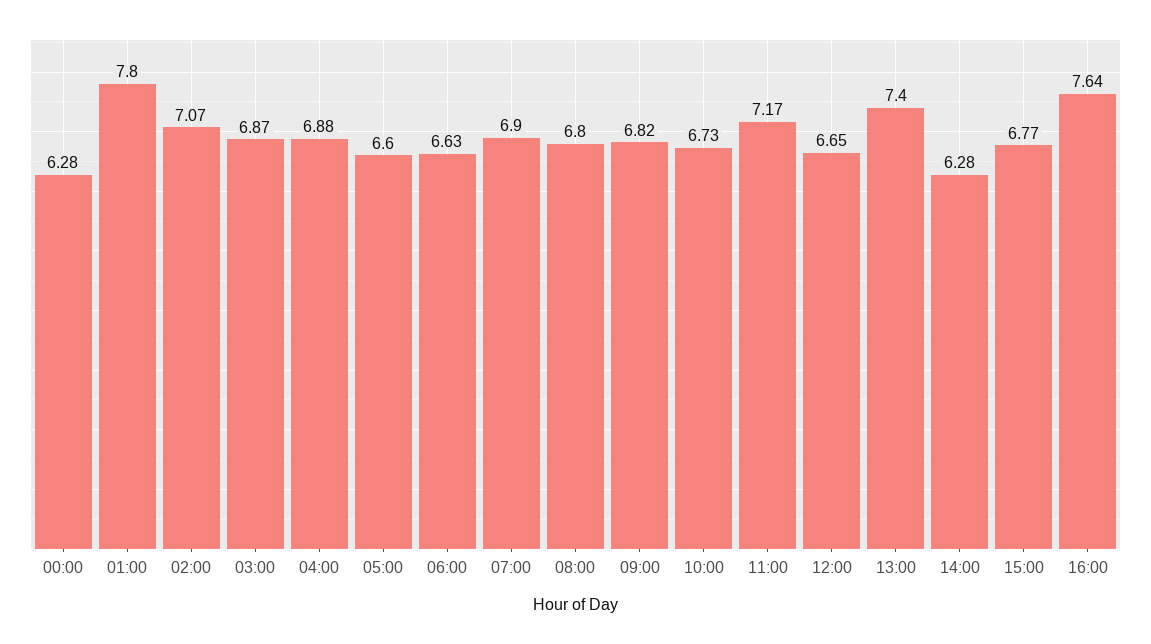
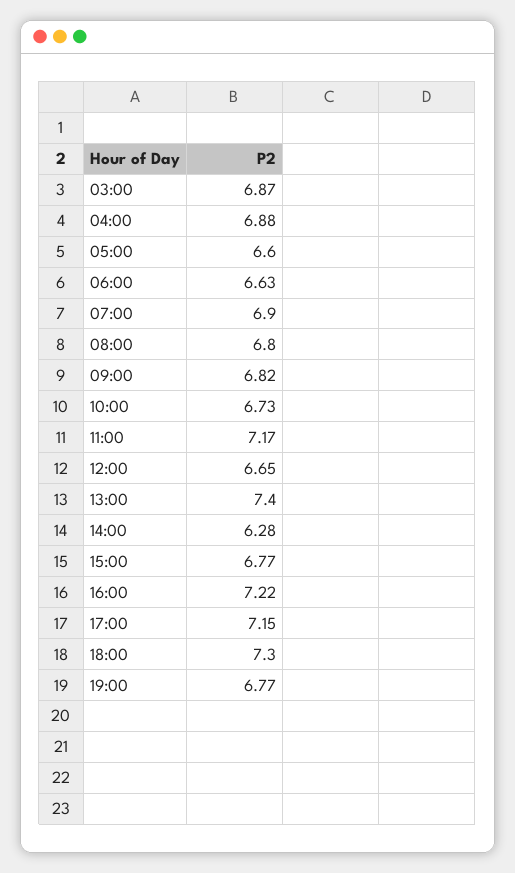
00:00: 6.28 -> none
01:00: 7.8 -> none
02:00: 7.07 -> none
16:00: 7.64 -> 7.22
17:00: none -> 7.15
18:00: none -> 7.3
19:00: none -> 6.77

